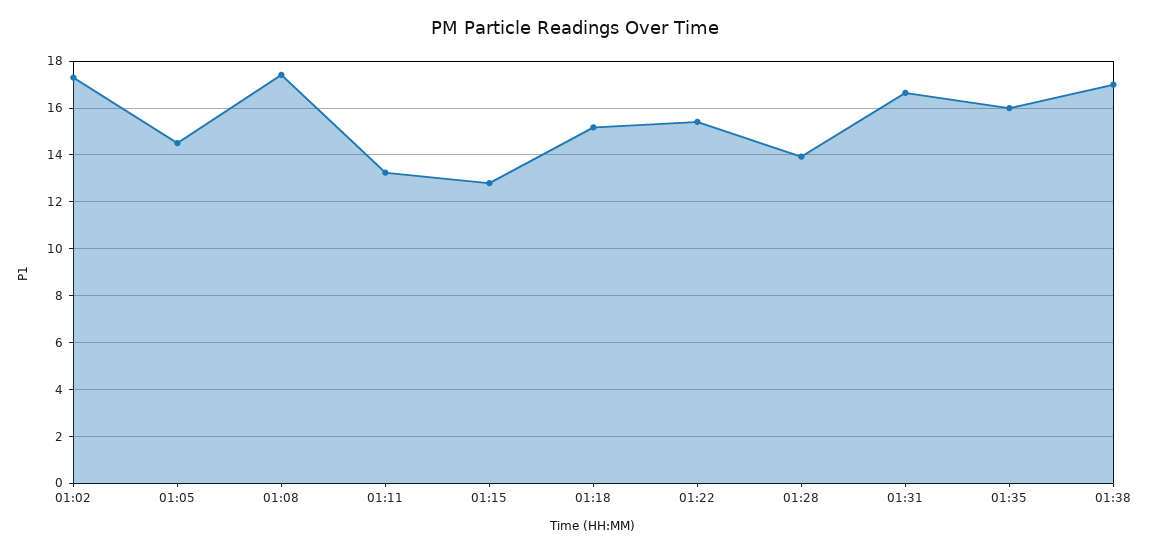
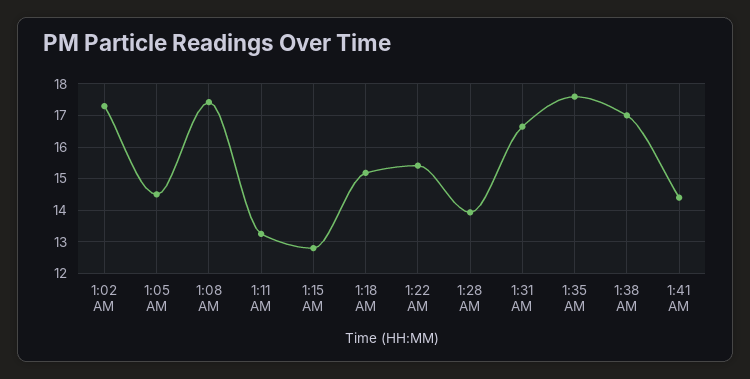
01:35: 16 -> 17.6
1:41 AM: none -> 14.4

